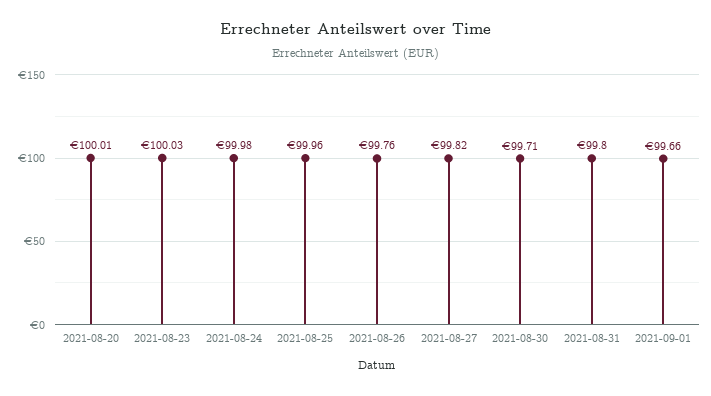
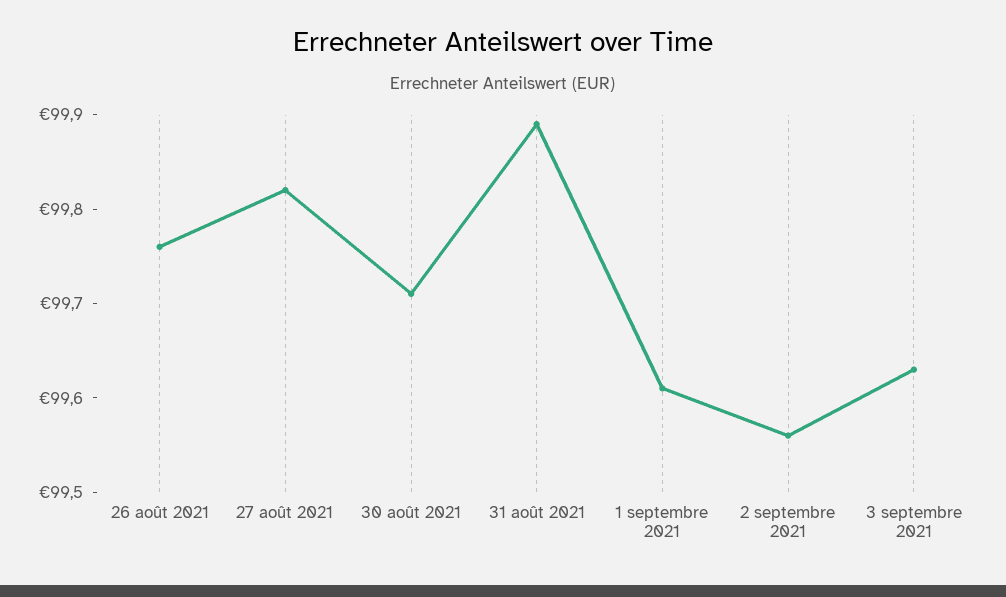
2021-08-20: 100.01 -> none
2021-08-23: 100.03 -> none
2021-08-24: 99.98 -> none
2021-08-25: 99.96 -> none
2021-08-31: 99.8 -> 99.89
2021-09-01: 99.66 -> 99.61
2 septembre 2021: none -> 99.56
3 septembre 2021: none -> 99.63

